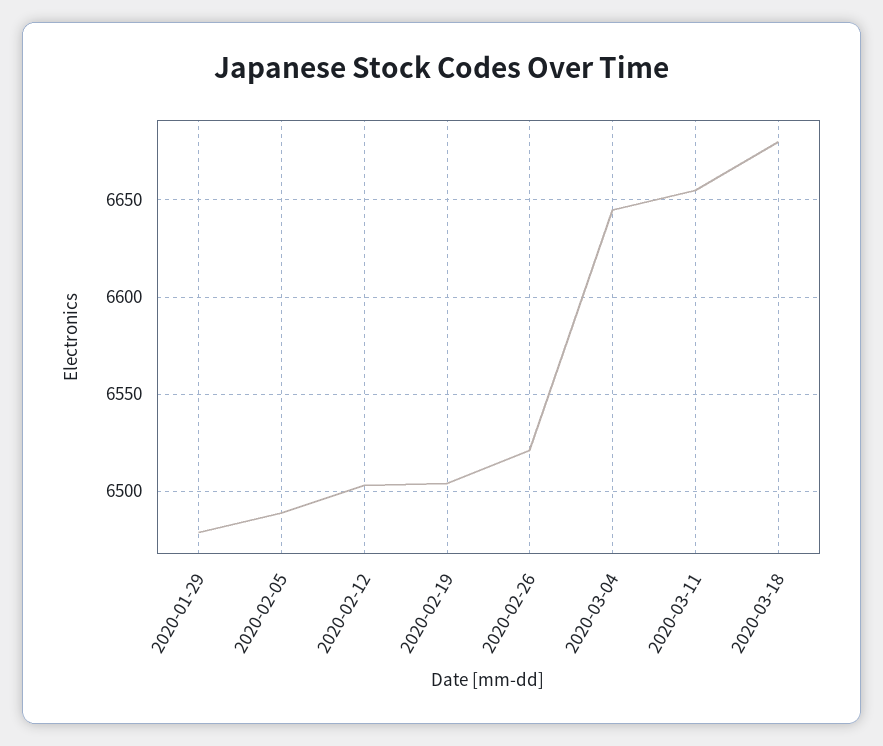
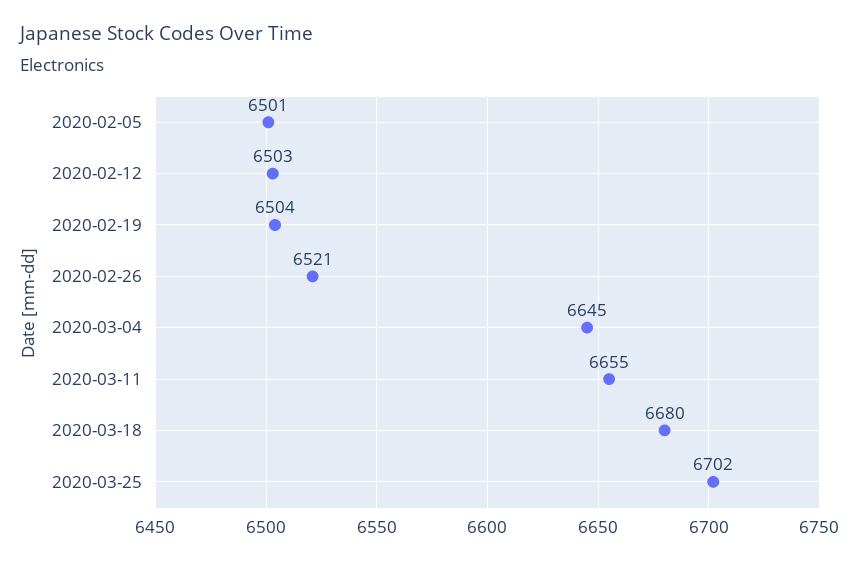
2020-01-29: 6480 -> none
2020-02-05: 6490 -> 6501
2020-03-25: none -> 6702

